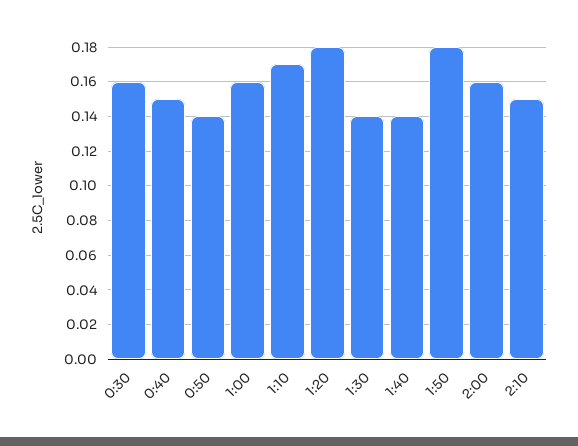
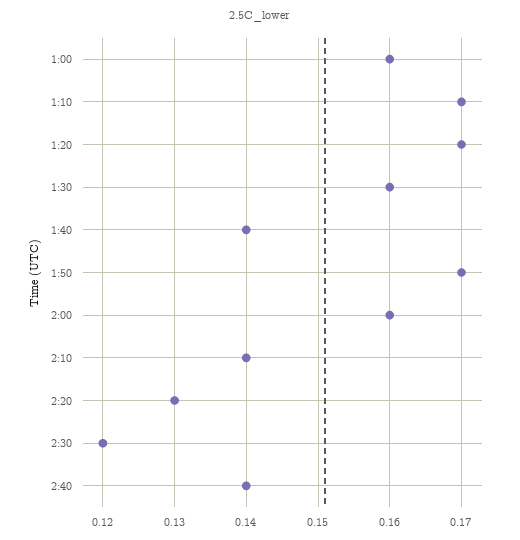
0:30: 0.16 -> none
0:40: 0.15 -> none
0:50: 0.14 -> none
1:20: 0.18 -> 0.17
1:30: 0.14 -> 0.16
1:50: 0.18 -> 0.17
2:10: 0.15 -> 0.14
2:20: none -> 0.13
2:30: none -> 0.12
2:40: none -> 0.14

